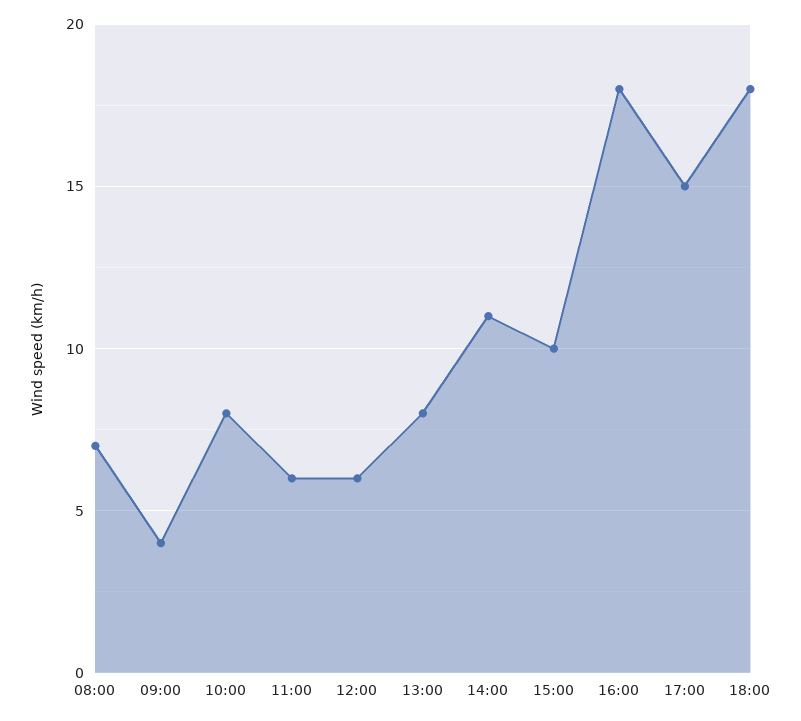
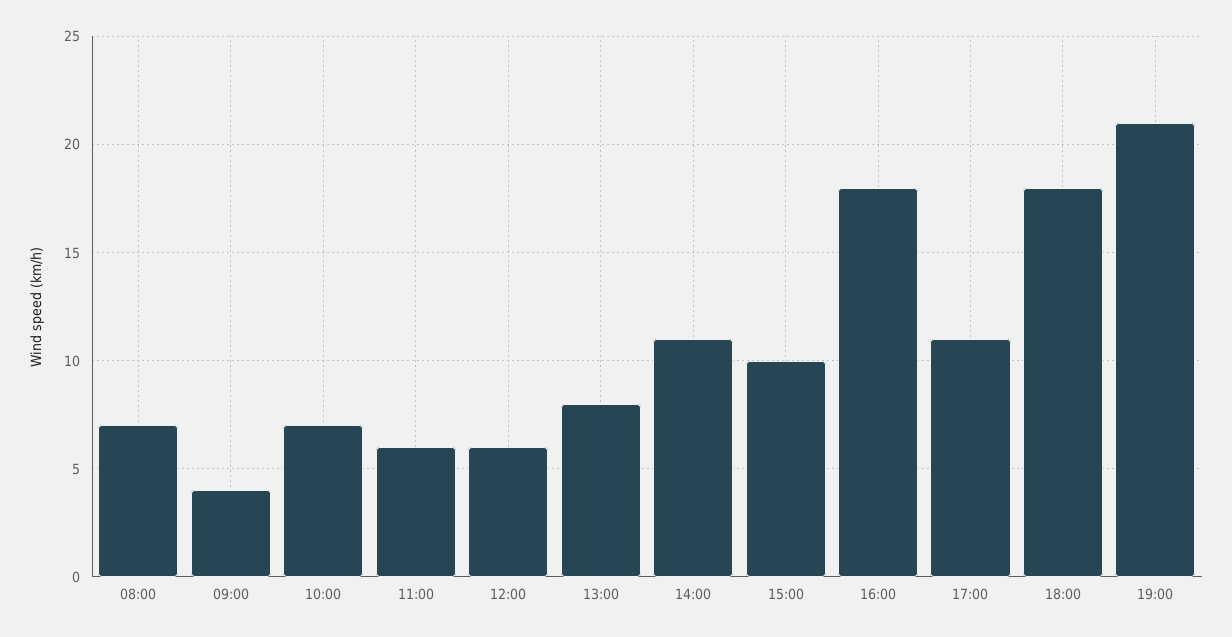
10:00: 8 -> 7
17:00: 15 -> 11
19:00: none -> 21

